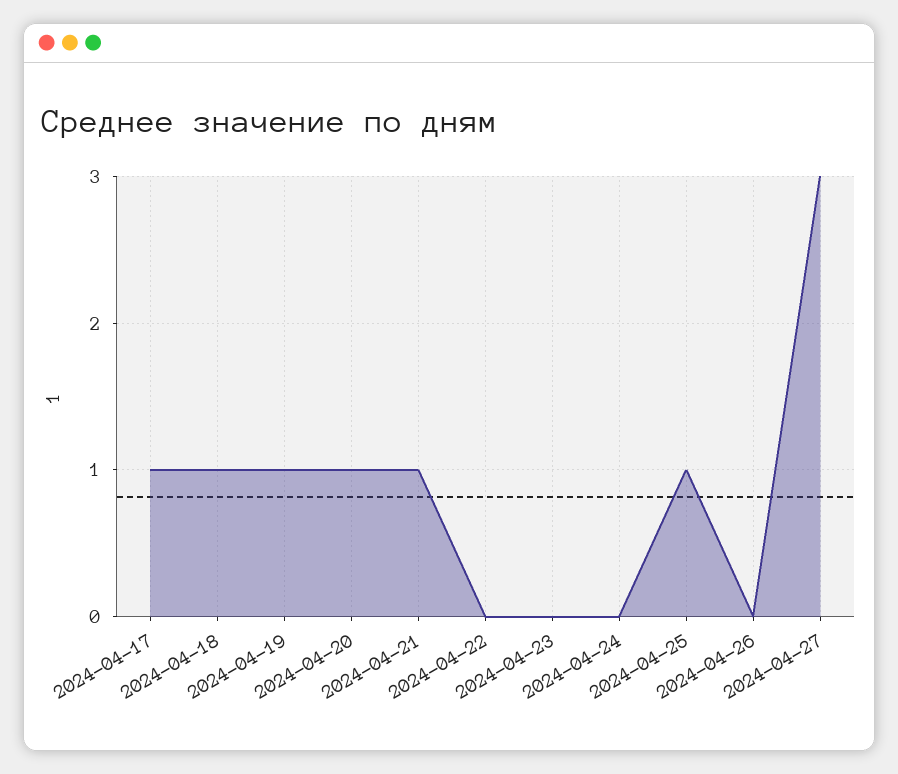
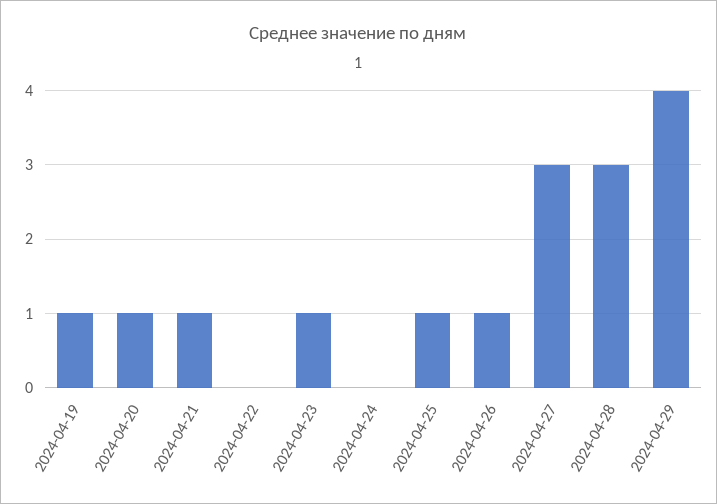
2024-04-17: 1 -> none
2024-04-18: 1 -> none
2024-04-23: 0 -> 1
2024-04-26: 0 -> 1
2024-04-28: none -> 3
2024-04-29: none -> 4

